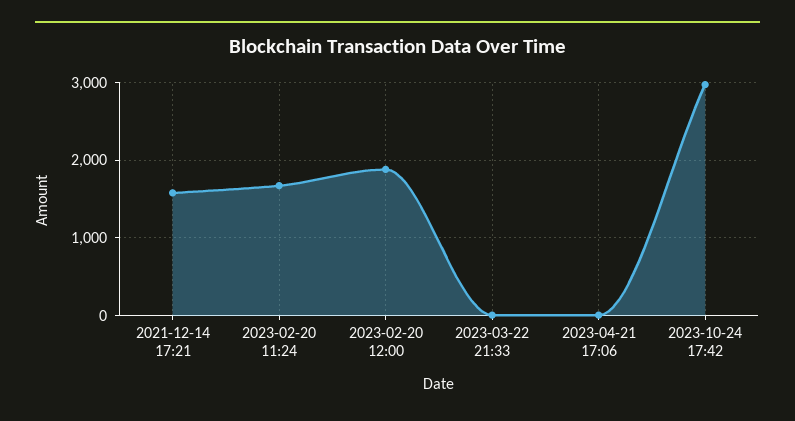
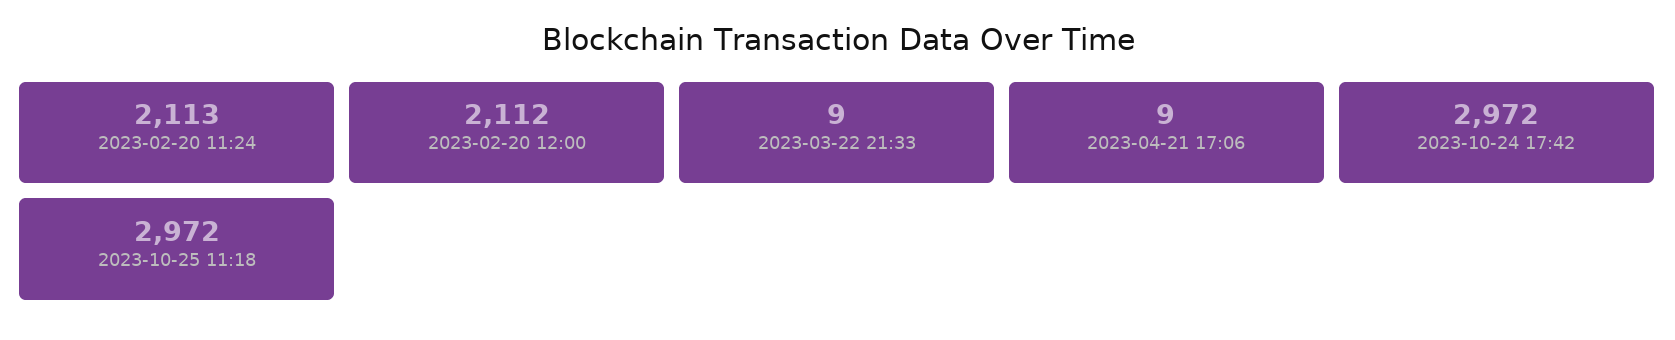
2021-12-14 17:21: 1600 -> none
2023-02-20 11:24: 1700 -> 2113
2023-02-20 12:00: 1900 -> 2112
2023-10-25 11:18: none -> 2972

